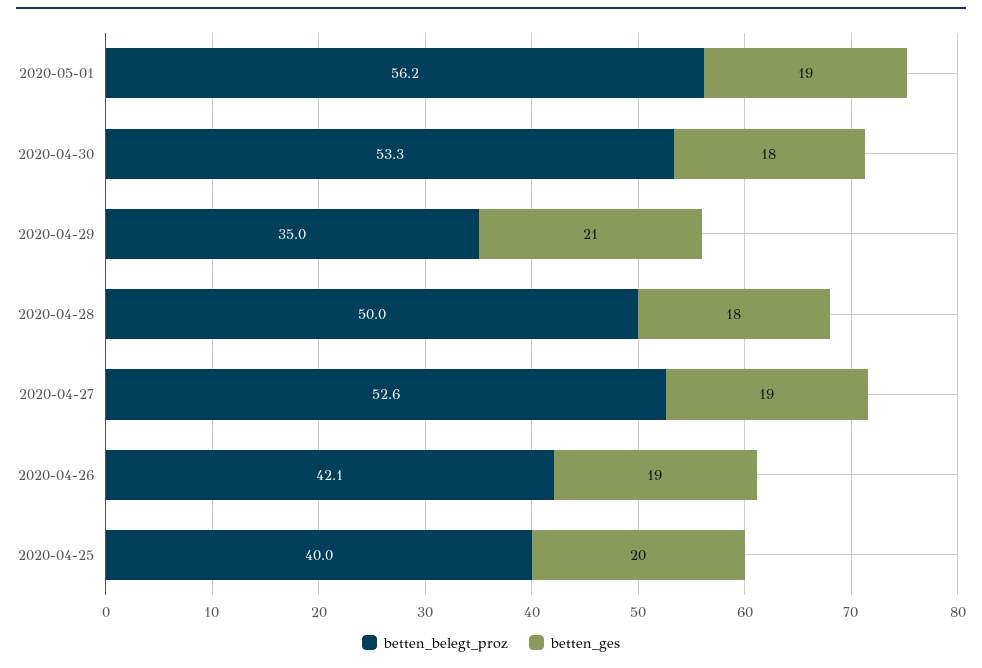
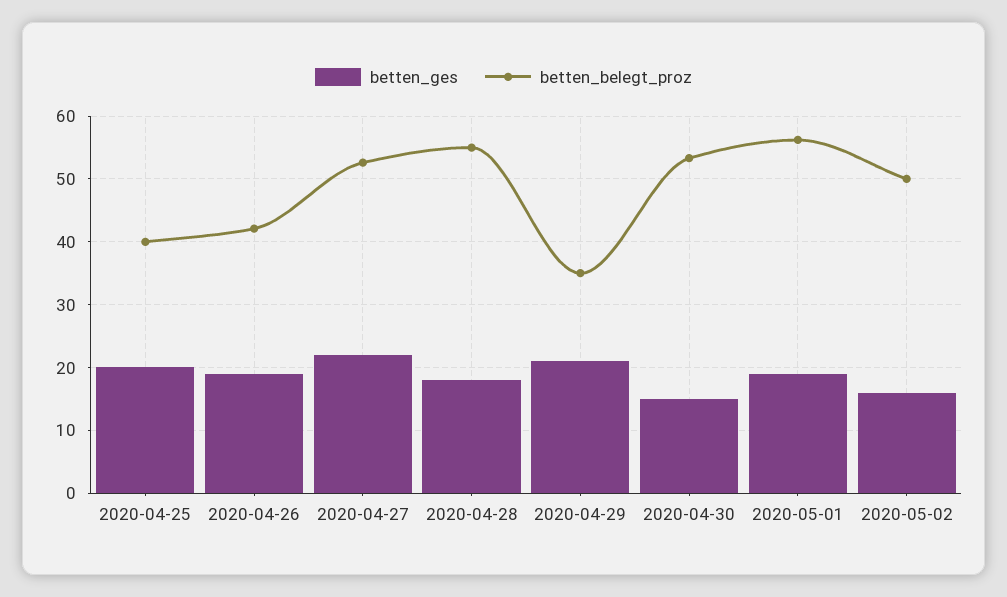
betten_ges, 2020-04-30: 18 -> 15
betten_belegt_proz, 2020-04-28: 50 -> 55
betten_ges, 2020-04-27: 19 -> 22
betten_ges, 2020-05-02: none -> 16
betten_belegt_proz, 2020-05-02: none -> 50

